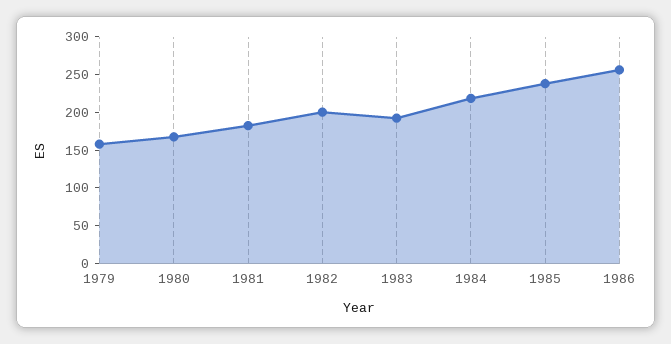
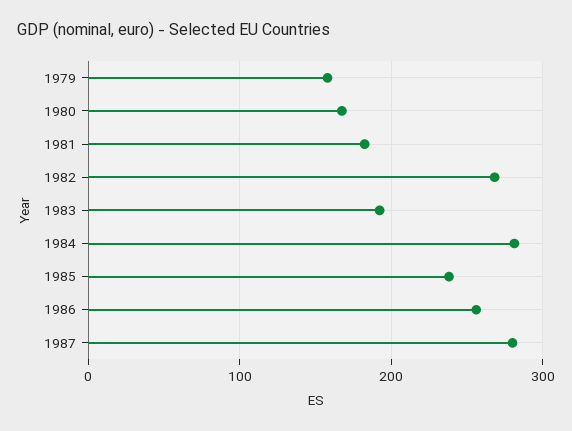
1982: 200 -> 270
1984: 225 -> 280
1987: none -> 280

